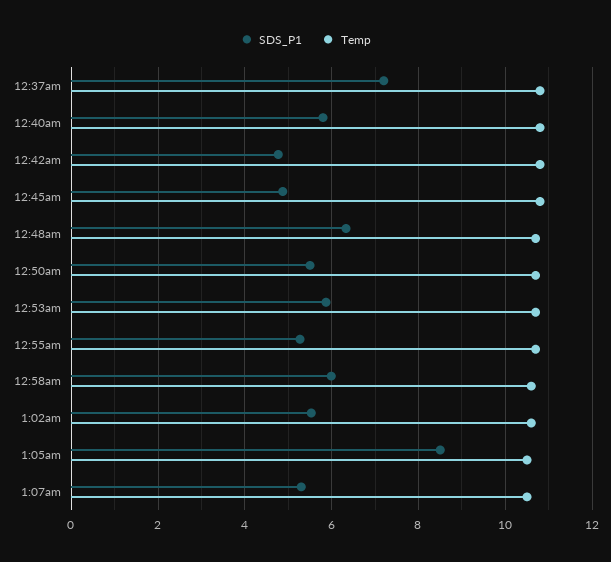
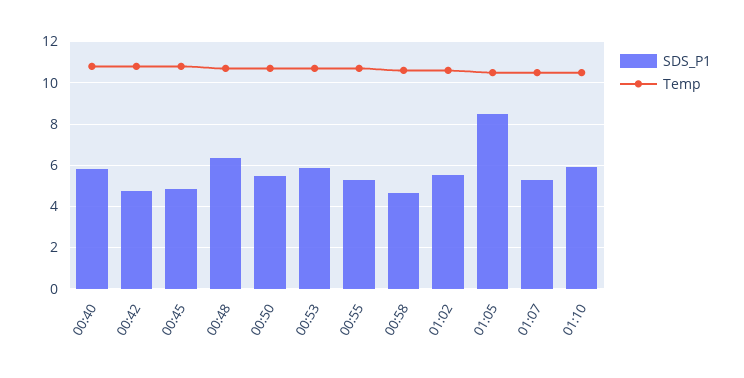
SDS_P1, 12:37am: 7.2 -> none
Temp, 12:37am: 10.8 -> none
SDS_P1, 12:58am: 6 -> 4.5
SDS_P1, 01:10: none -> 6
Temp, 01:10: none -> 10.5

